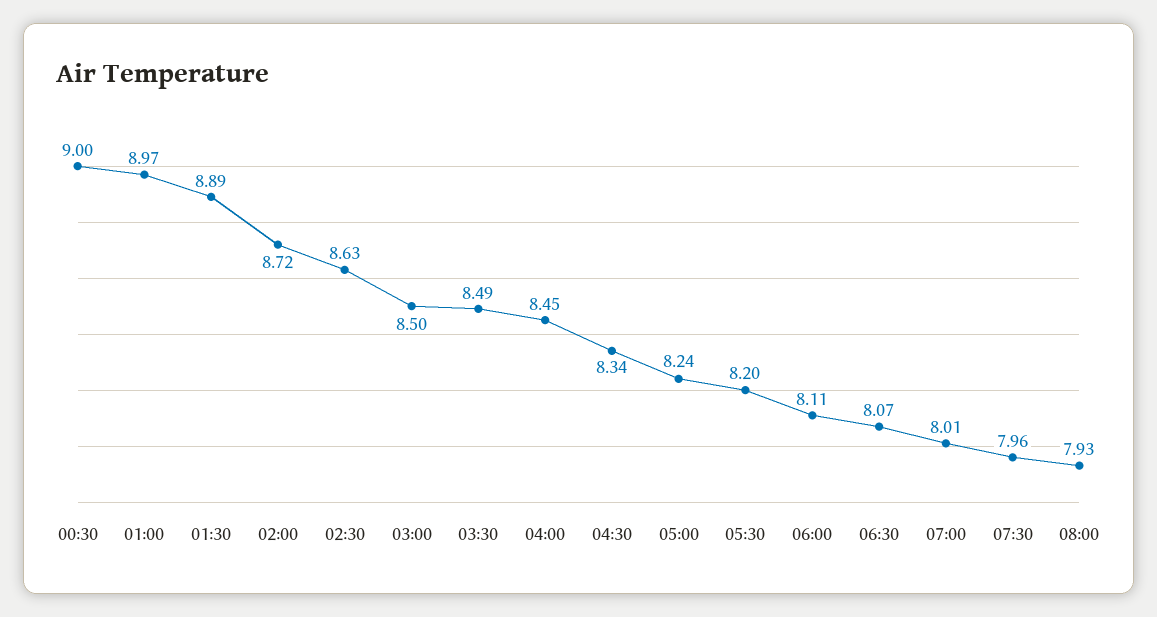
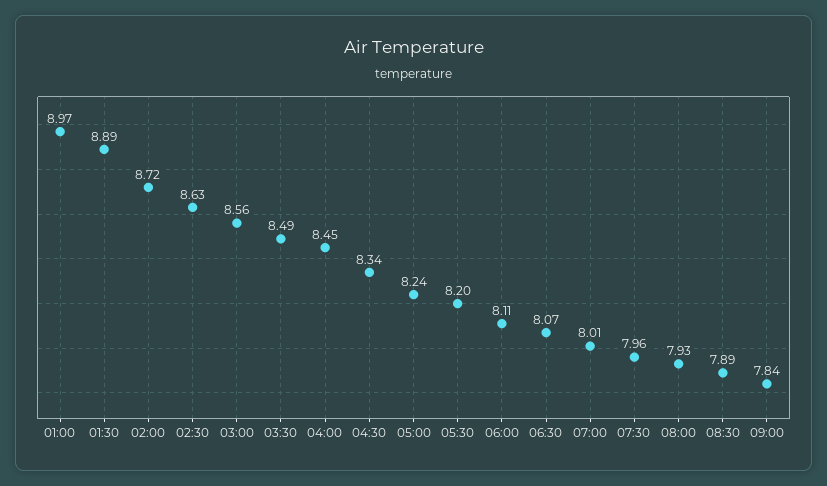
00:30: 9 -> none
03:00: 8.5 -> 8.56
08:30: none -> 7.89
09:00: none -> 7.84

